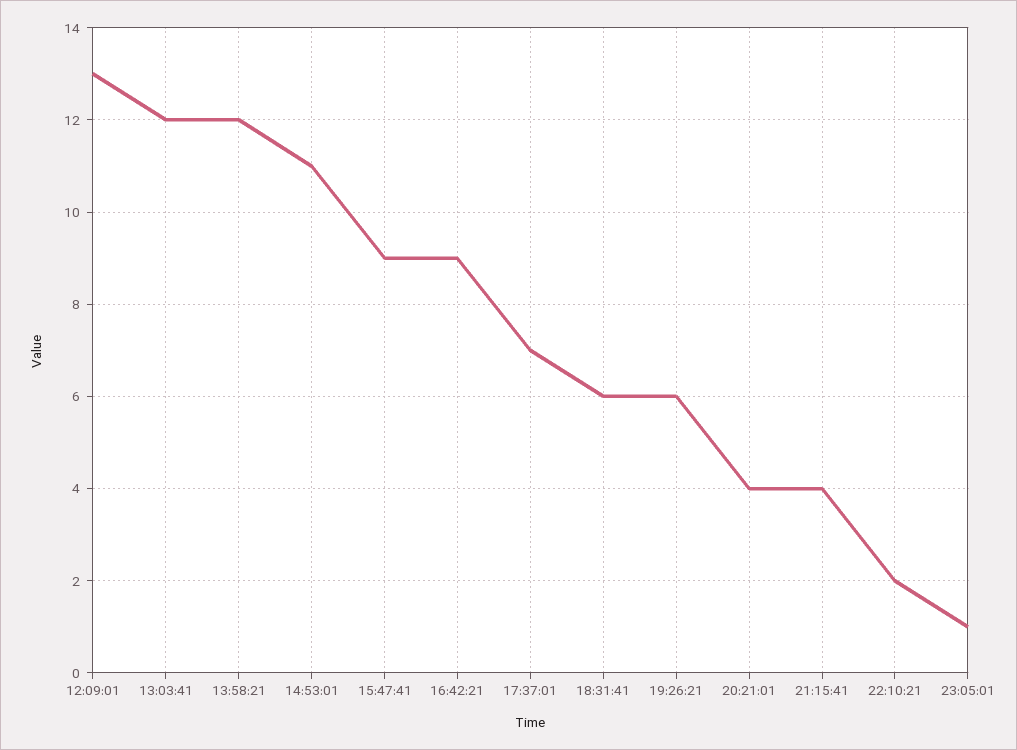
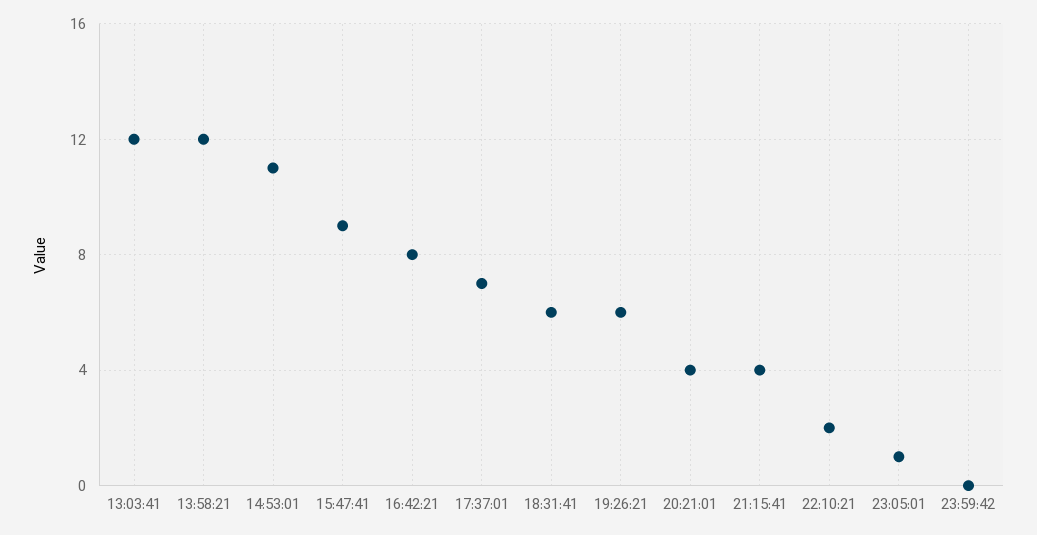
12:09:01: 13 -> none
16:42:21: 9 -> 8
23:59:42: none -> 0

